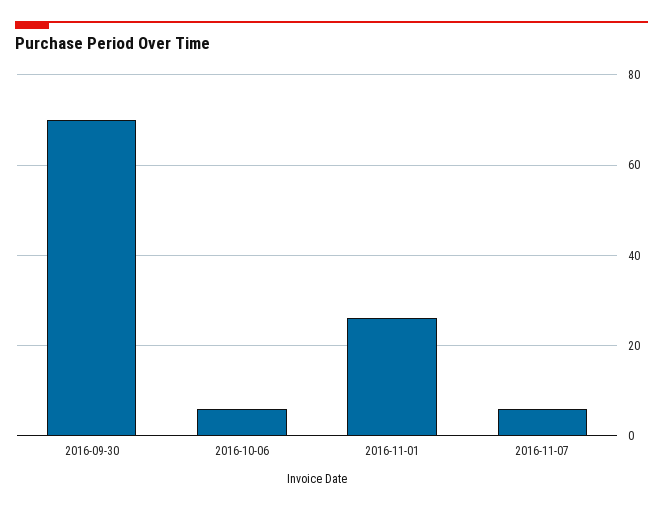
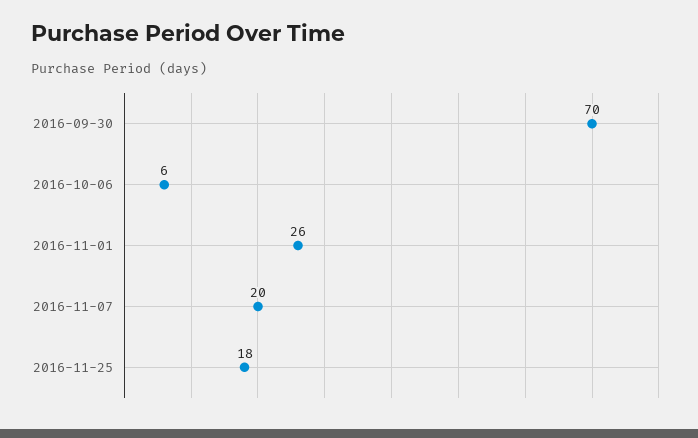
2016-11-07: 5 -> 20
2016-11-25: none -> 18

